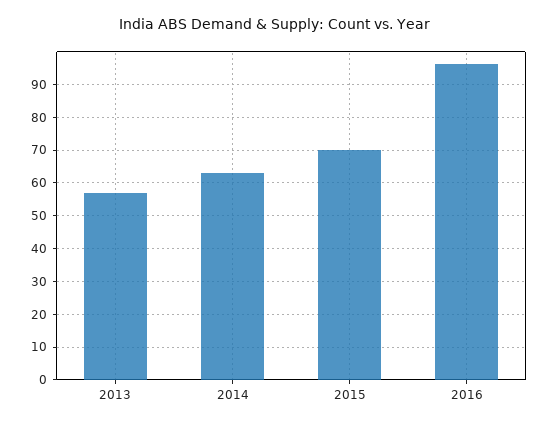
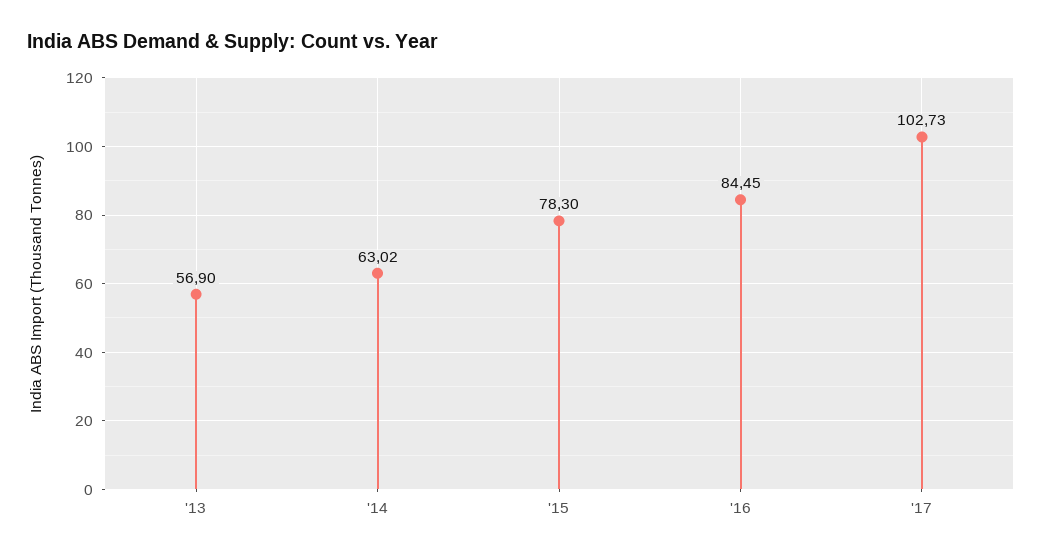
2015: 70 -> 78.3
2016: 96 -> 84.45
'17: none -> 102.73

